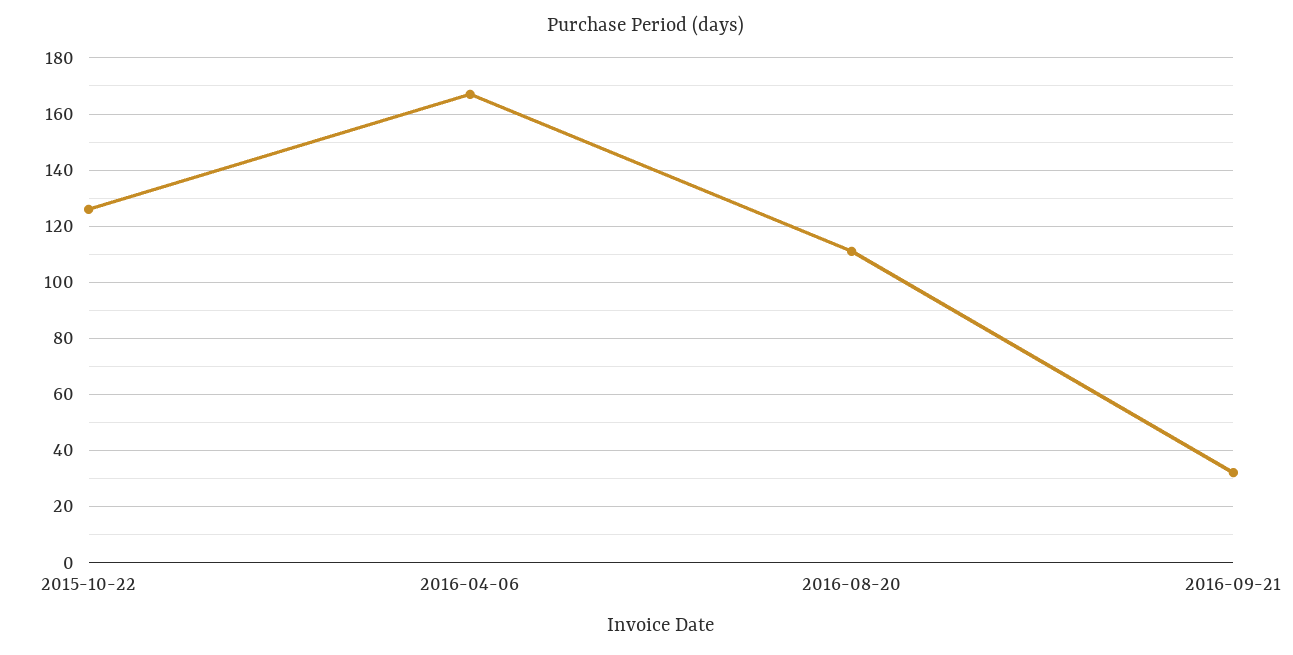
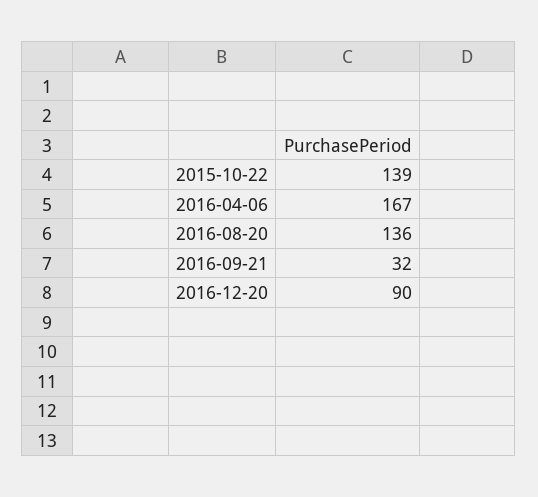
2015-10-22: 125 -> 139
2016-08-20: 110 -> 136
2016-12-20: none -> 90

